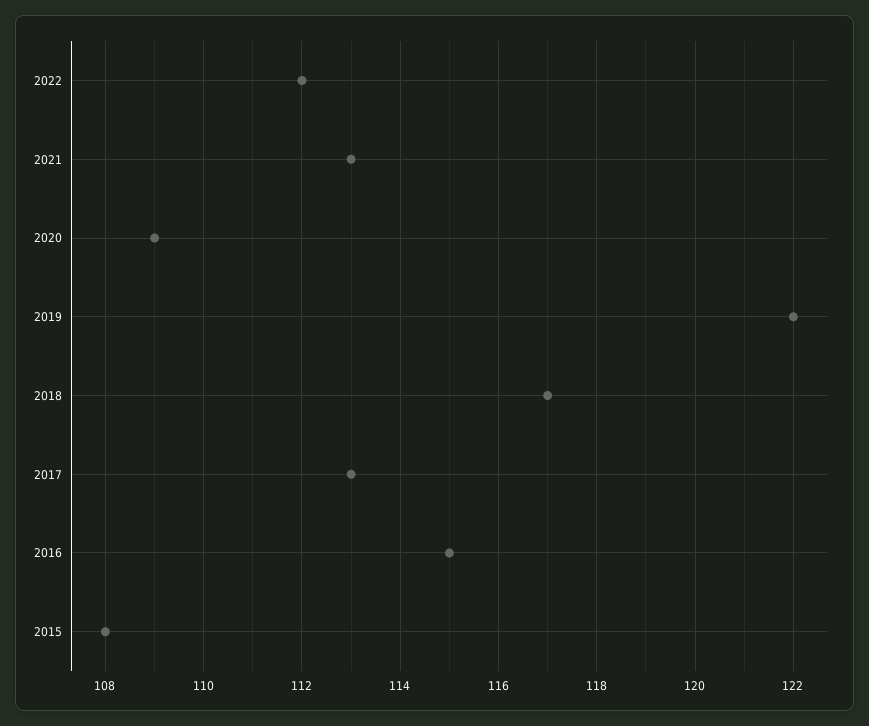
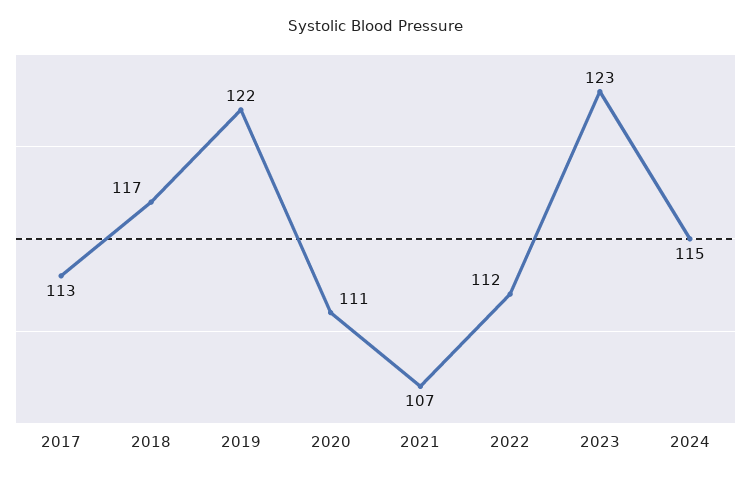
2021: 113 -> 107
2020: 109 -> 111
2016: 115 -> none
2015: 108 -> none
2023: none -> 123
2024: none -> 115

